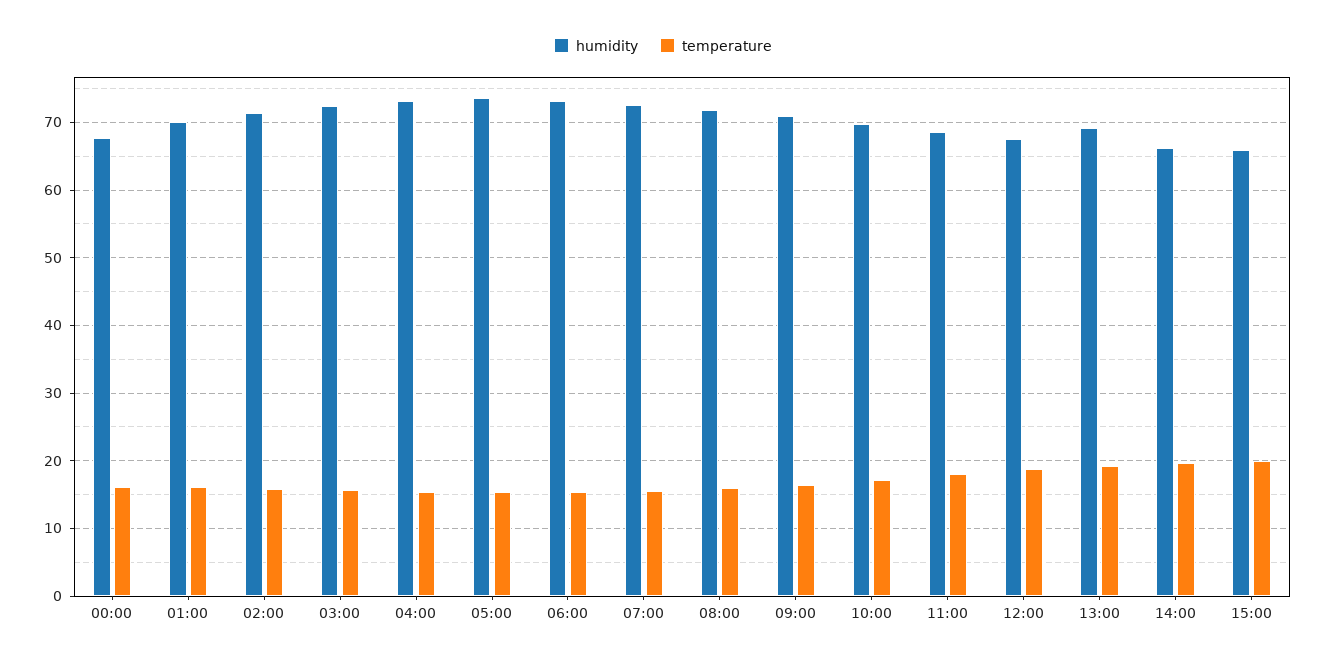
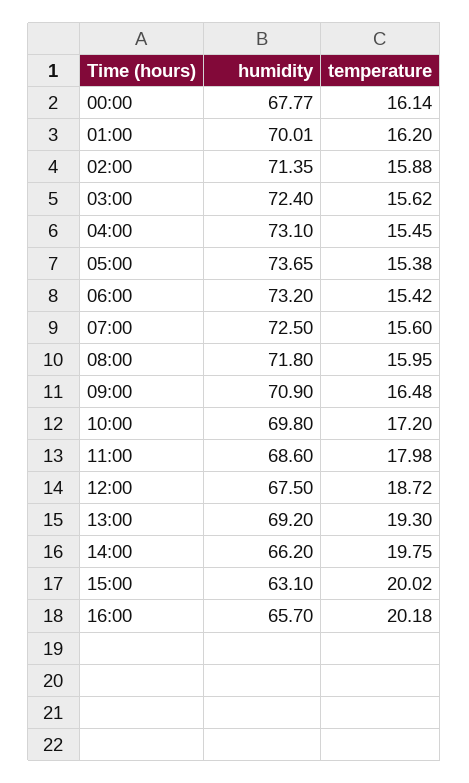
humidity, 15:00: 66 -> 63.1
humidity, 16:00: none -> 65.7
temperature, 16:00: none -> 20.18

